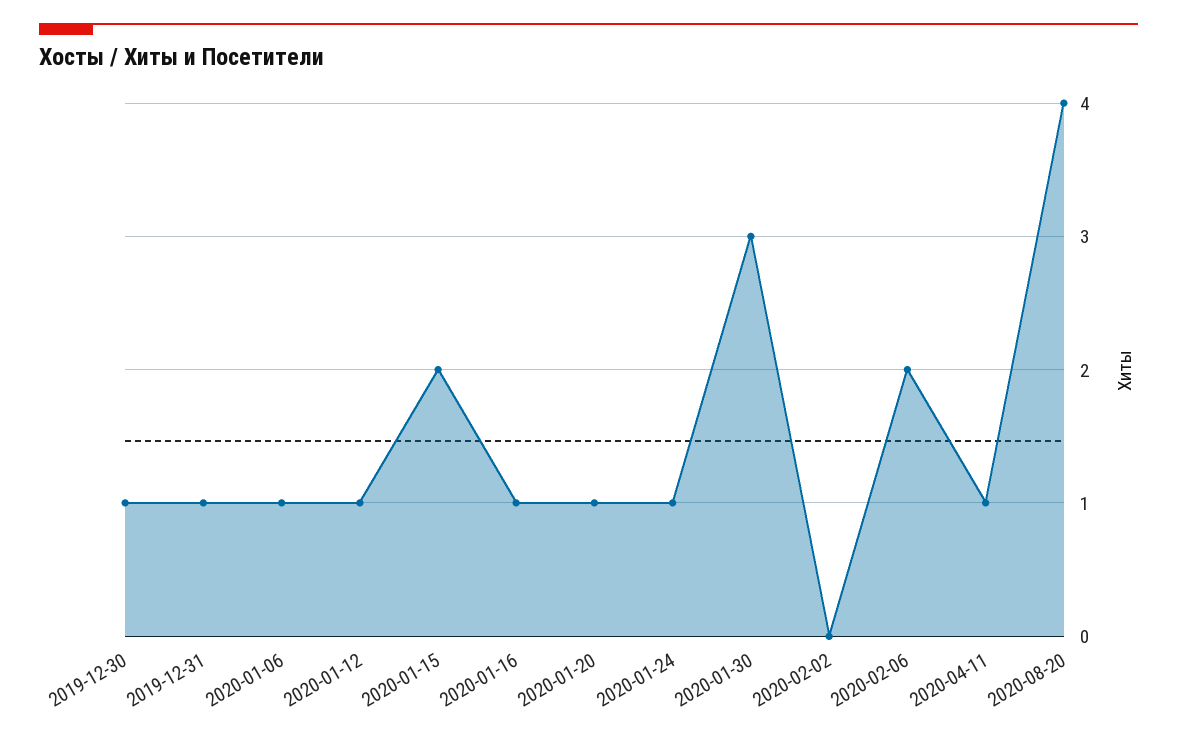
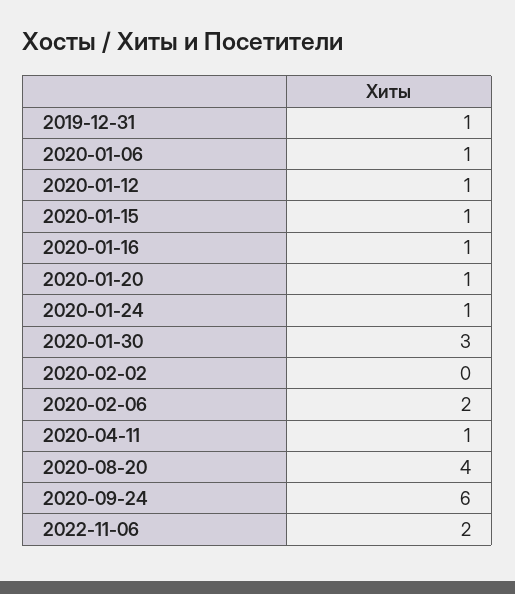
2019-12-30: 1 -> none
2020-01-15: 2 -> 1
2020-09-24: none -> 6
2022-11-06: none -> 2

